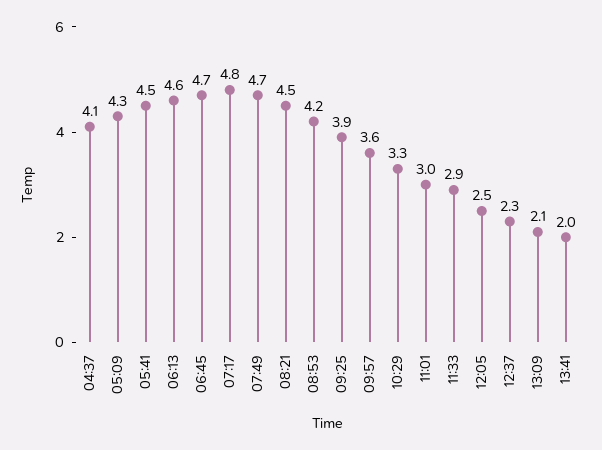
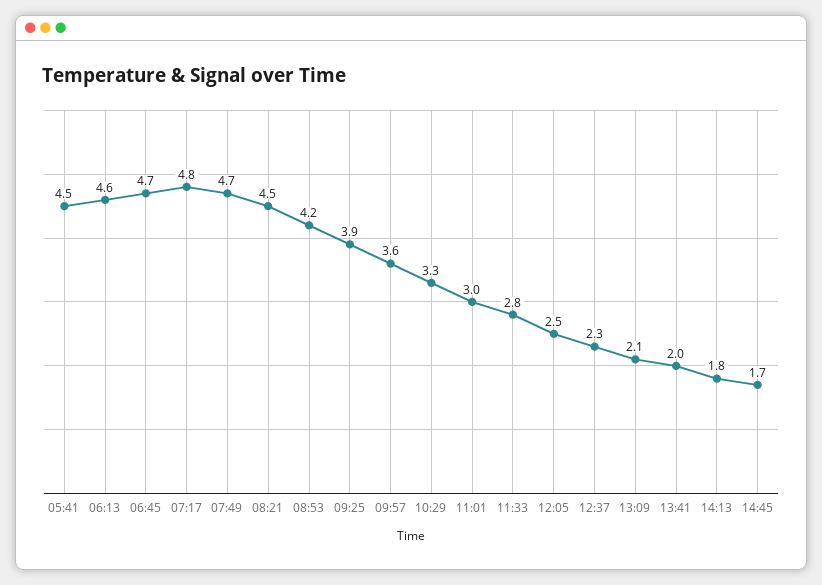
04:37: 4.1 -> none
05:09: 4.3 -> none
11:33: 2.9 -> 2.8
14:13: none -> 1.8
14:45: none -> 1.7

